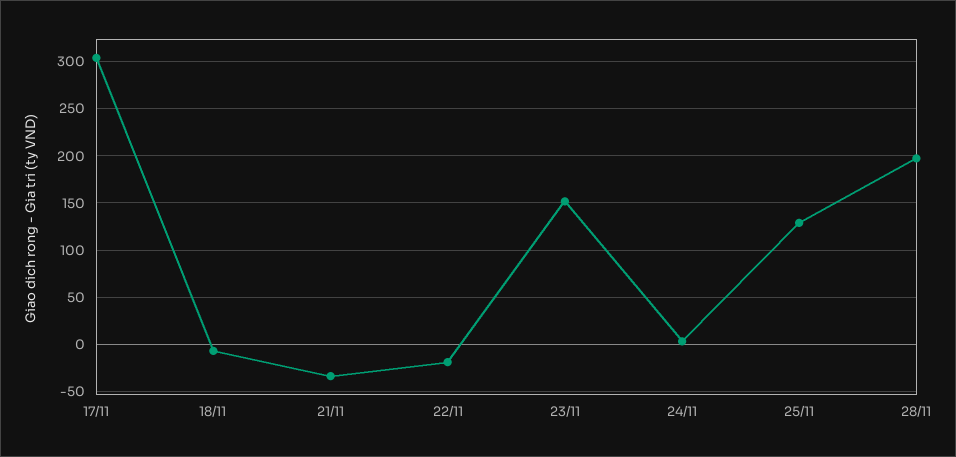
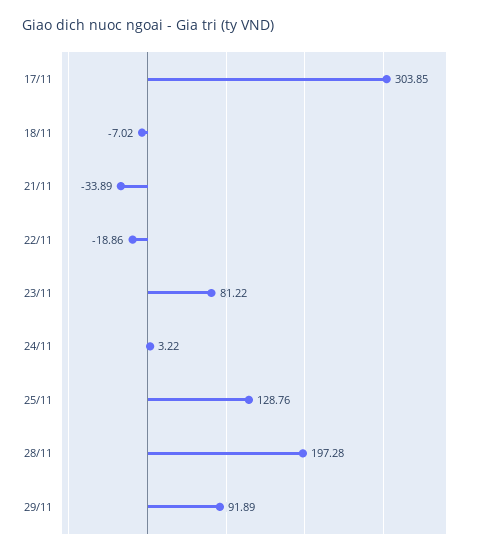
23/11: 150 -> 81.22
29/11: none -> 91.89

